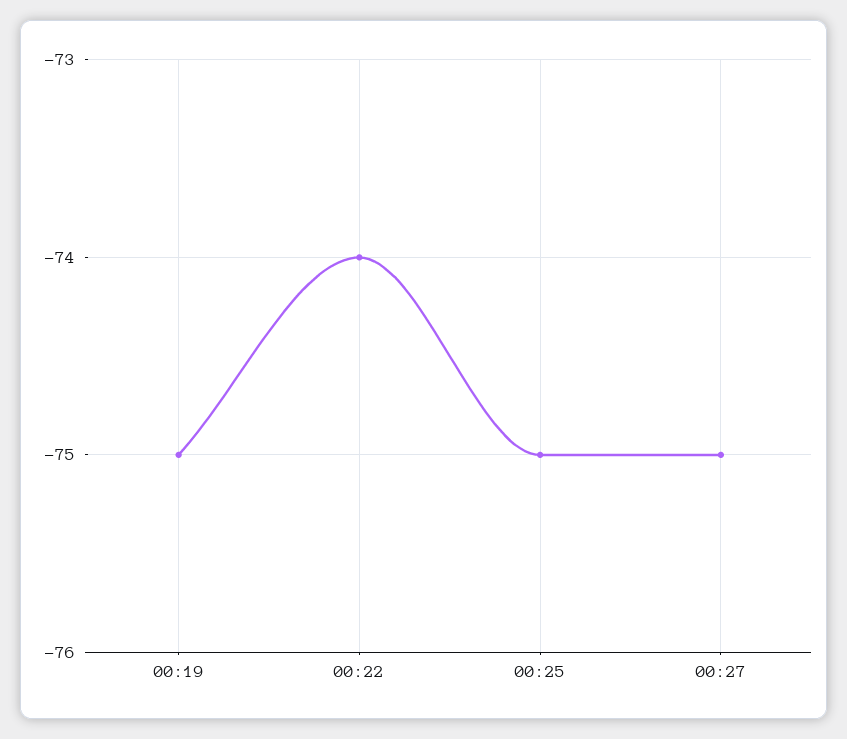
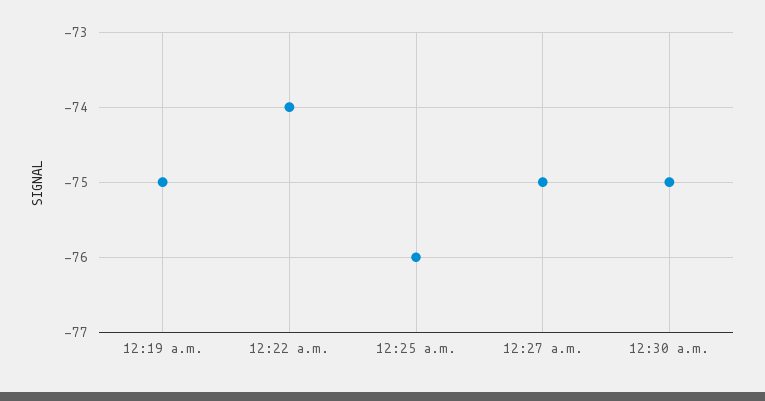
00:25: -75 -> -76
12:30 a.m.: none -> -75

